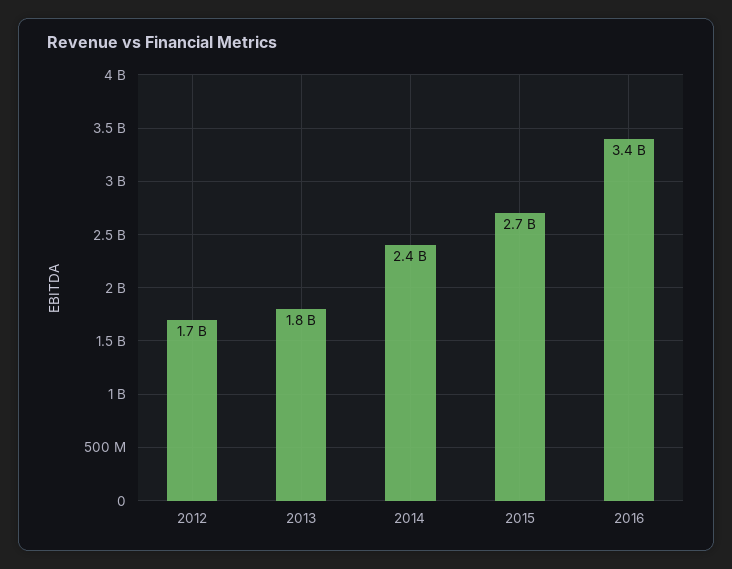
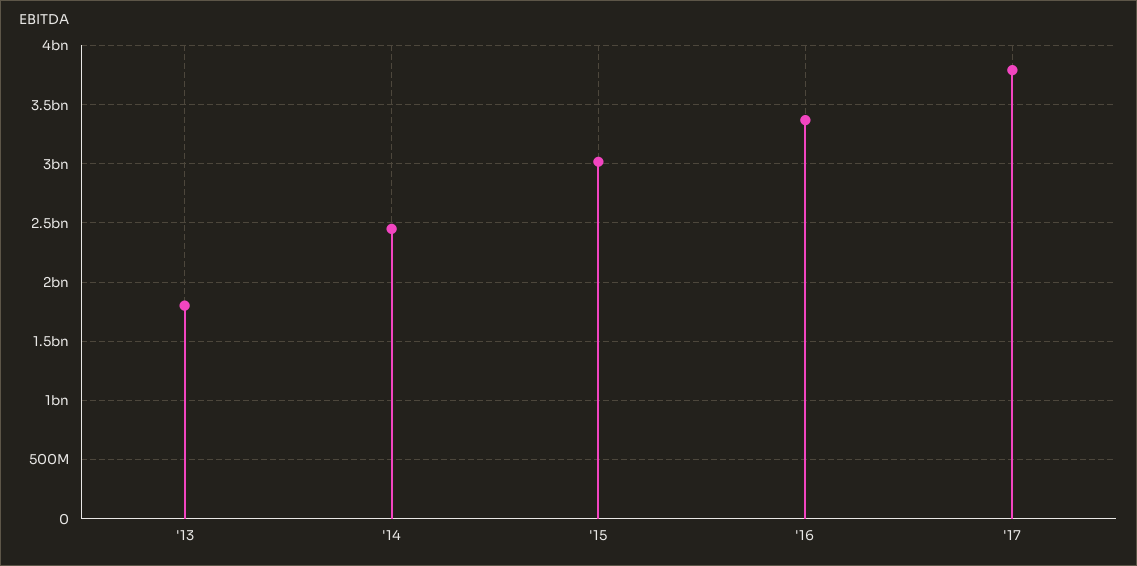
2012: 1700000000 -> none
2015: 2700000000 -> 3000000000
'17: none -> 3800000000

